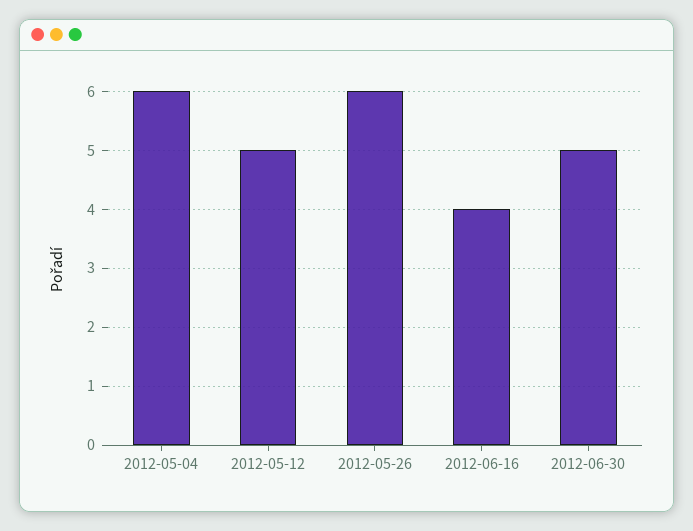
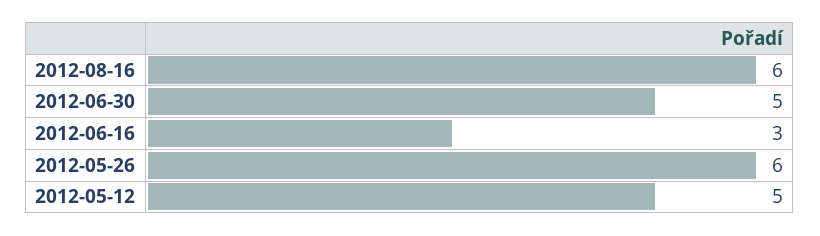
2012-05-04: 6 -> none
2012-06-16: 4 -> 3
2012-08-16: none -> 6

